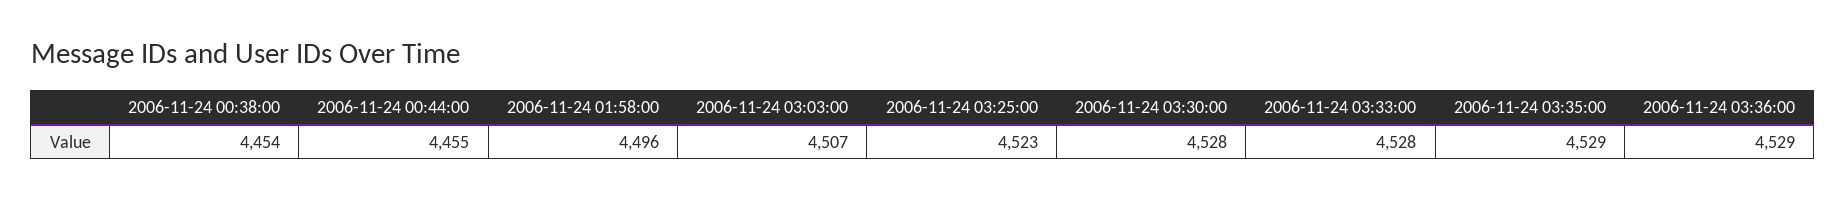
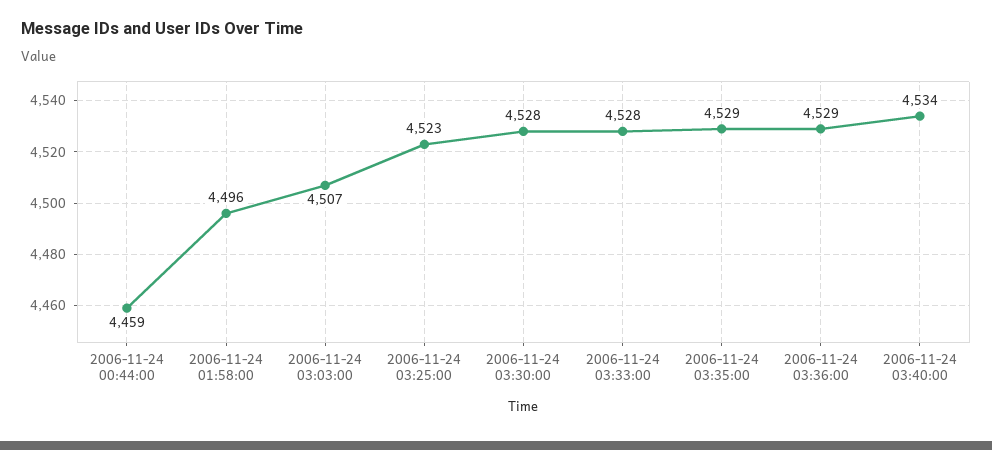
2006-11-24 00:38:00: 4454 -> none
2006-11-24 00:44:00: 4455 -> 4459
2006-11-24 03:40:00: none -> 4534

